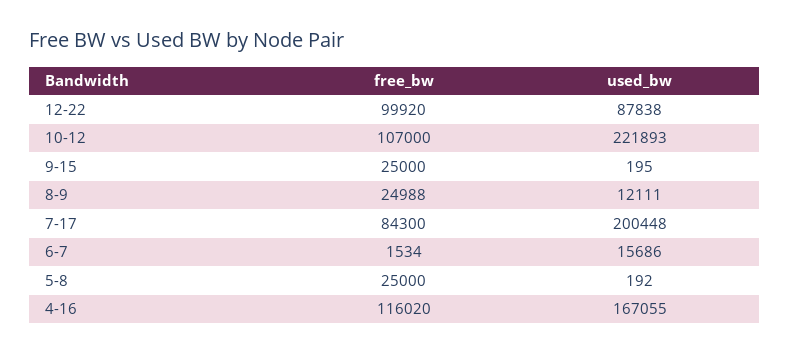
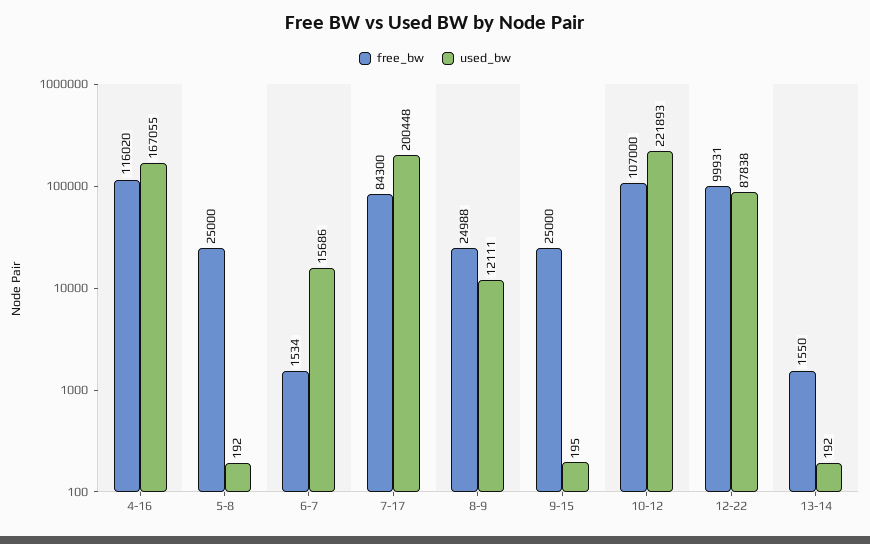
free_bw, 12-22: 99920 -> 99931
free_bw, 13-14: none -> 1550
used_bw, 13-14: none -> 192

